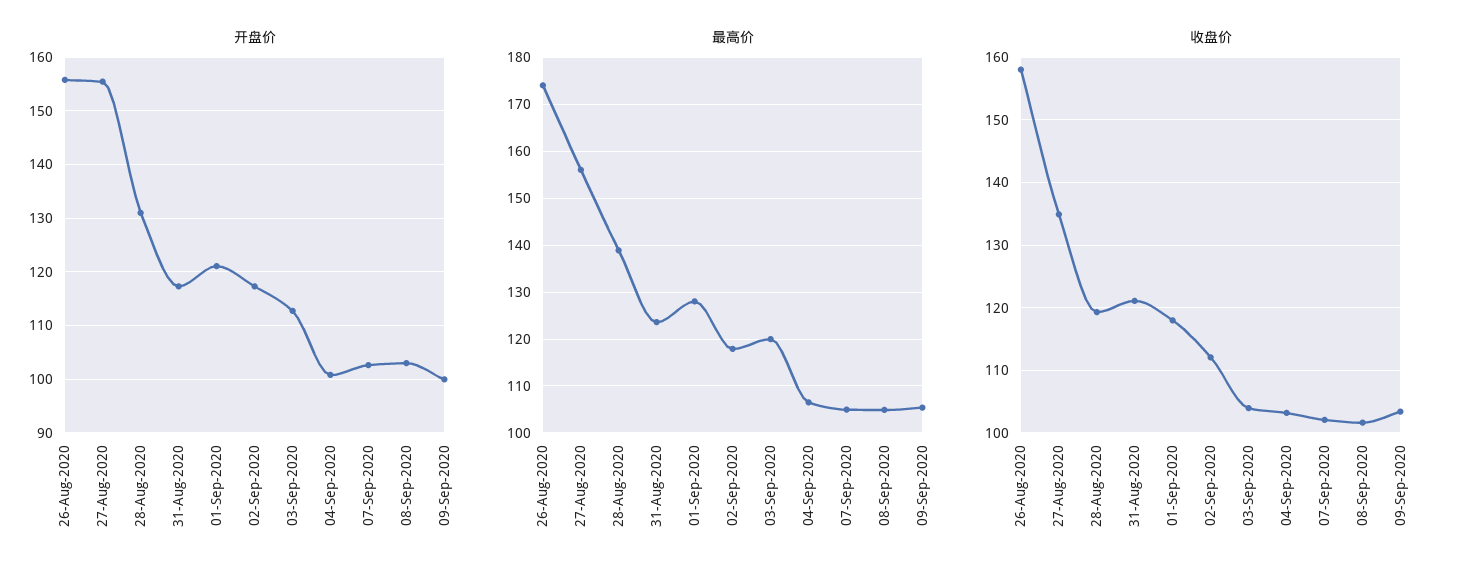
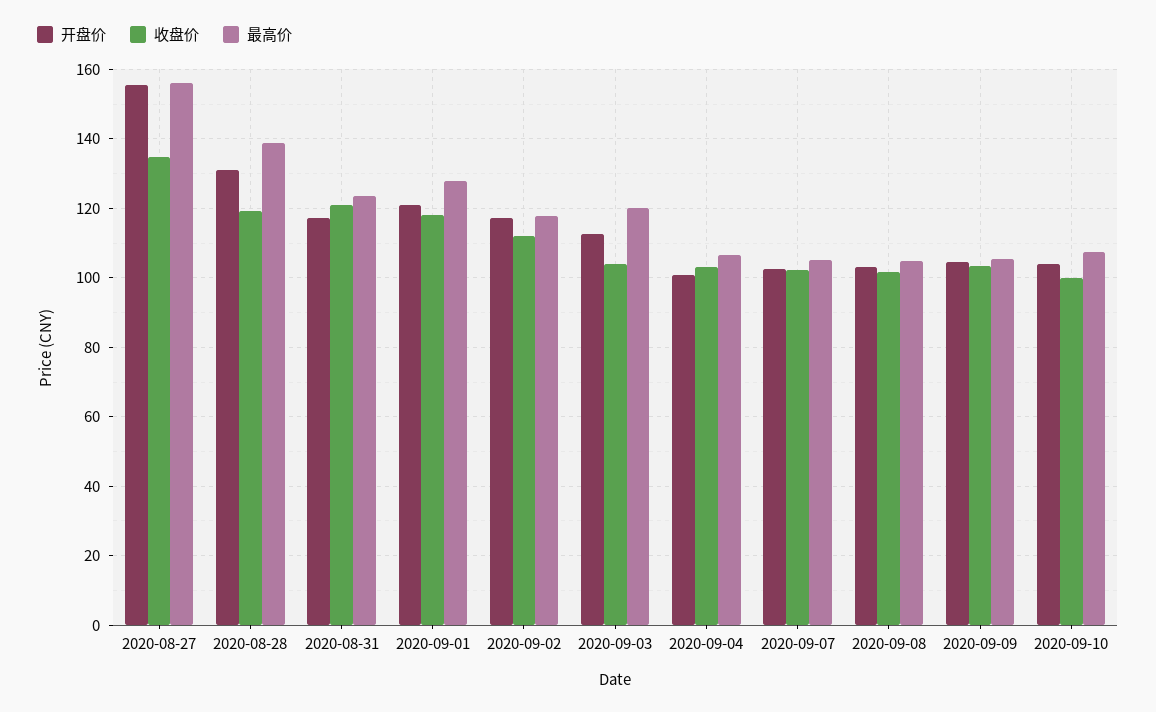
开盘价, 26-Aug-2020: 156 -> none
开盘价, 09-Sep-2020: 100 -> 104
最高价, 26-Aug-2020: 174 -> none
收盘价, 26-Aug-2020: 158 -> none
开盘价, 2020-09-10: none -> 104
收盘价, 2020-09-10: none -> 100
最高价, 2020-09-10: none -> 108

